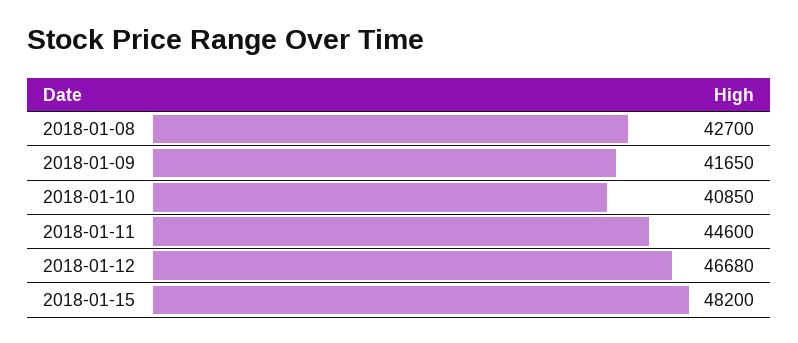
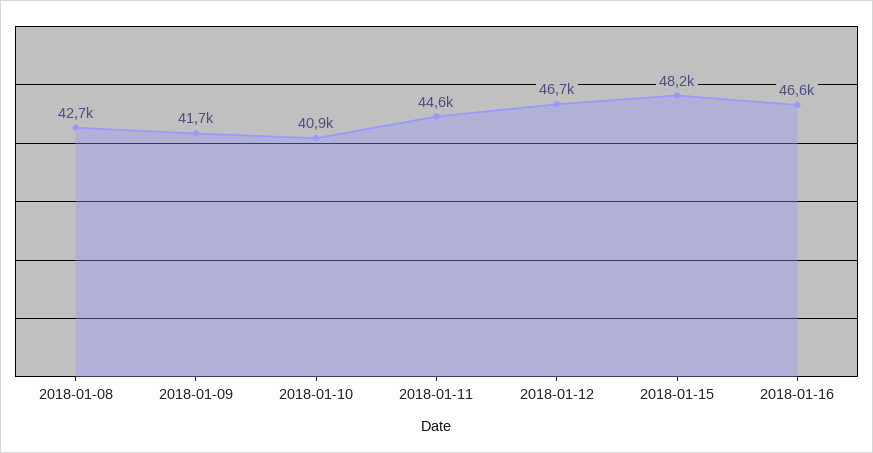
2018-01-16: none -> 46600

